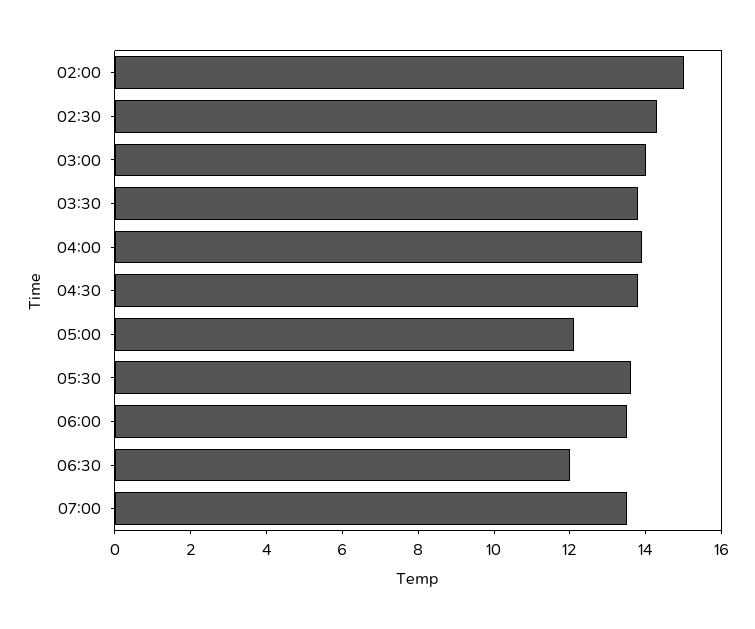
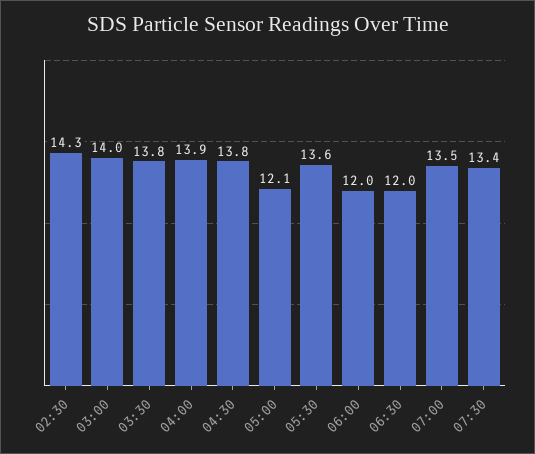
02:00: 15 -> none
06:00: 13.5 -> 12
07:30: none -> 13.4

